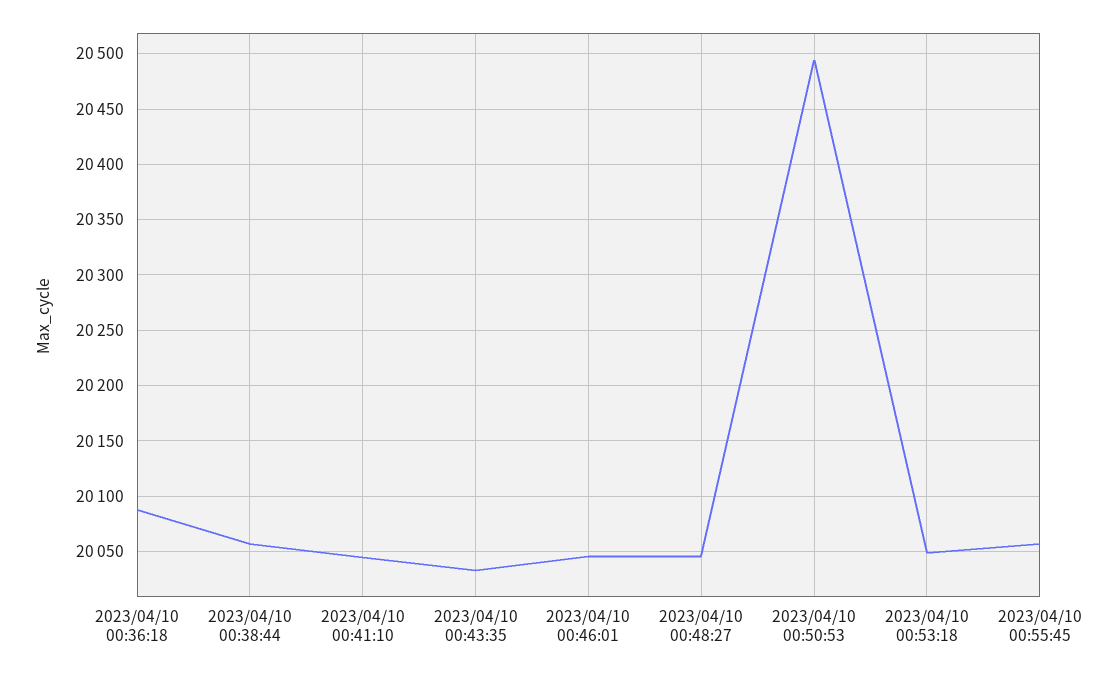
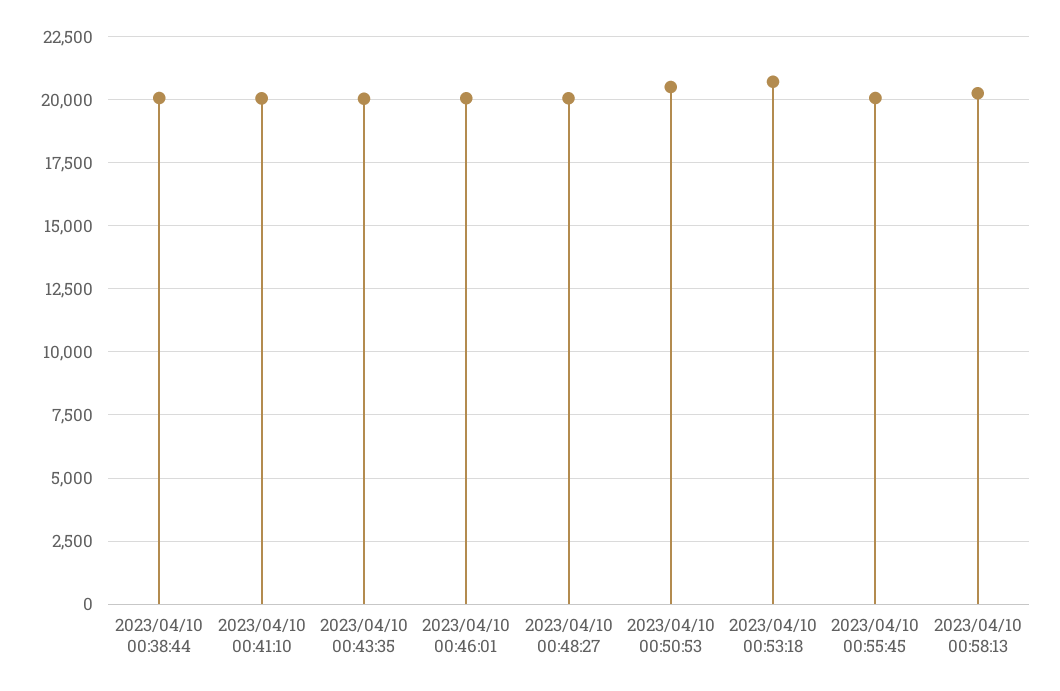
2023/04/10 00:36:18: 20090 -> none
2023/04/10 00:53:18: 20050 -> 20750
2023/04/10 00:58:13: none -> 20250

